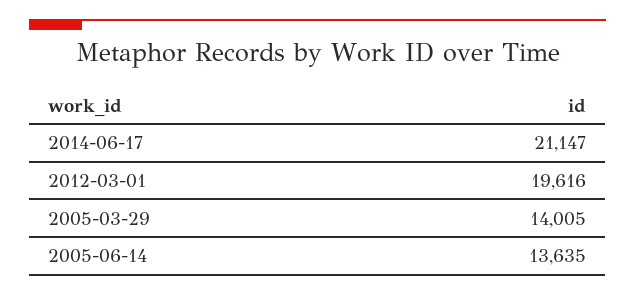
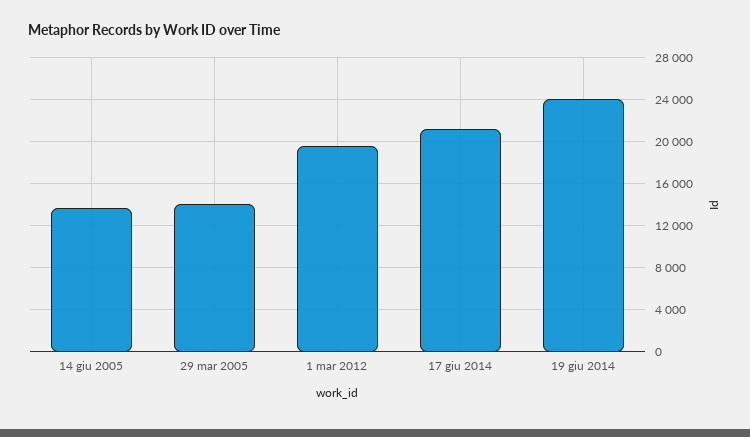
19 giu 2014: none -> 24000

